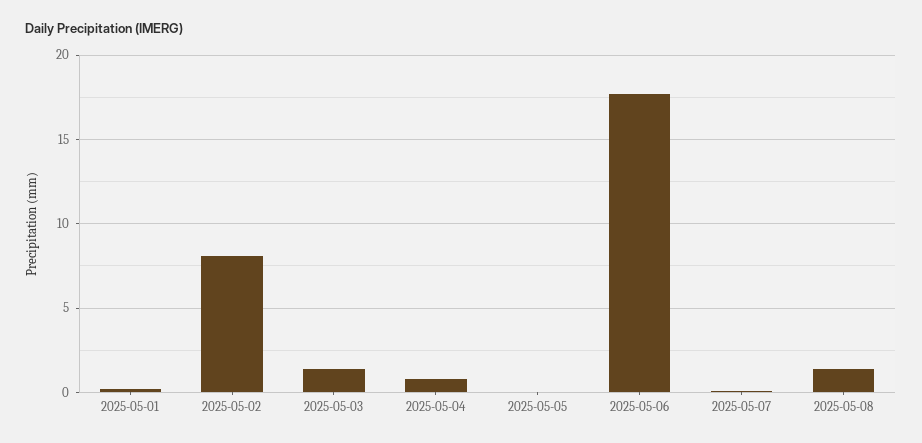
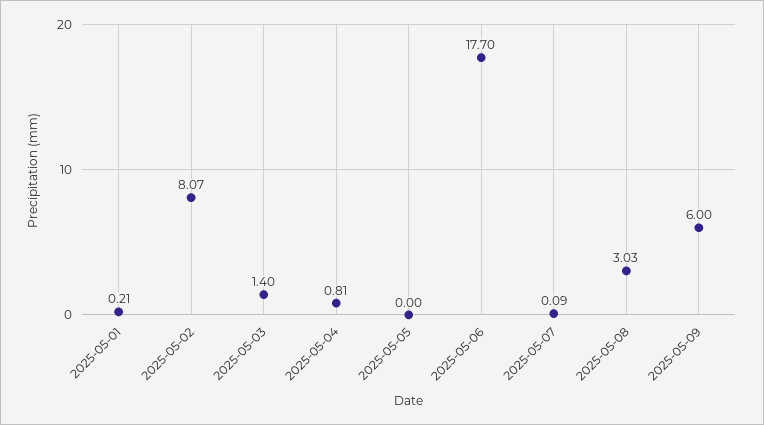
2025-05-08: 1.5 -> 3.03
2025-05-09: none -> 6

